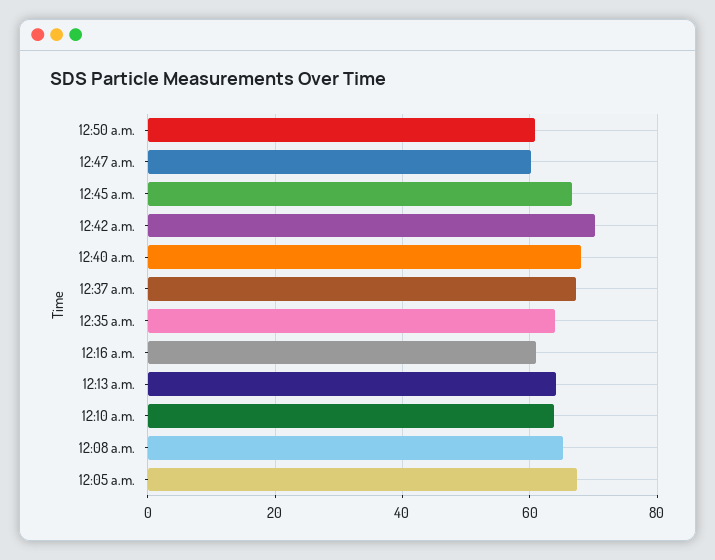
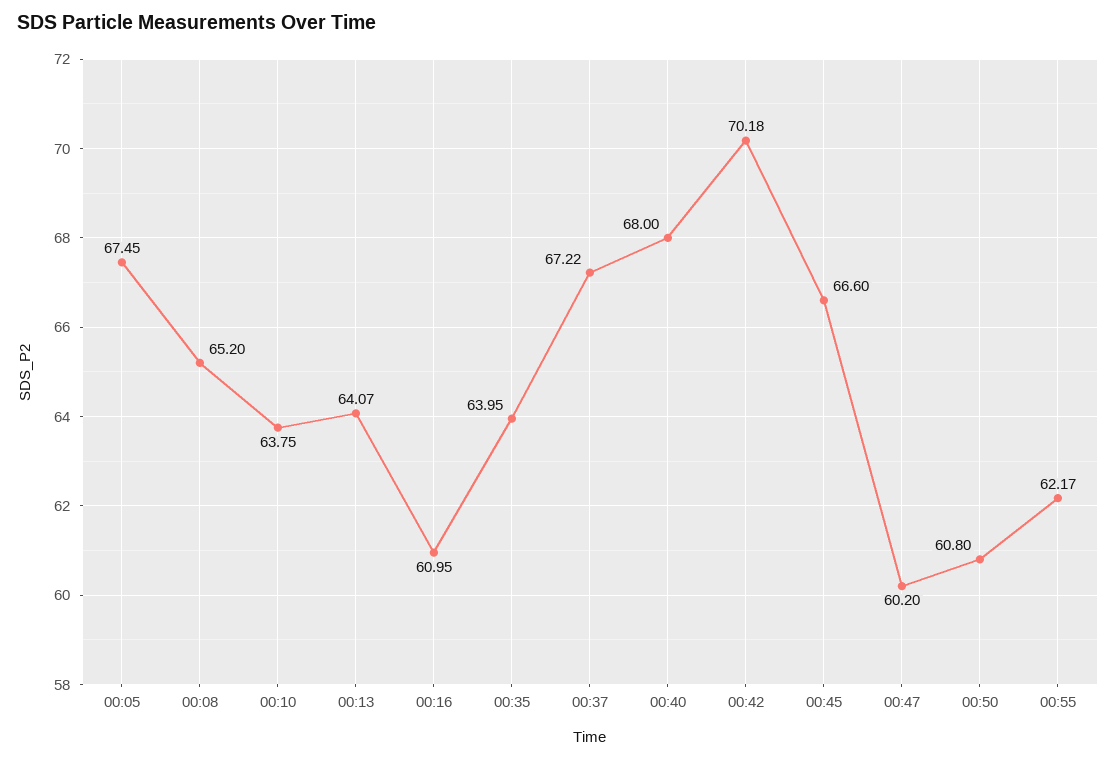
00:55: none -> 62.17

